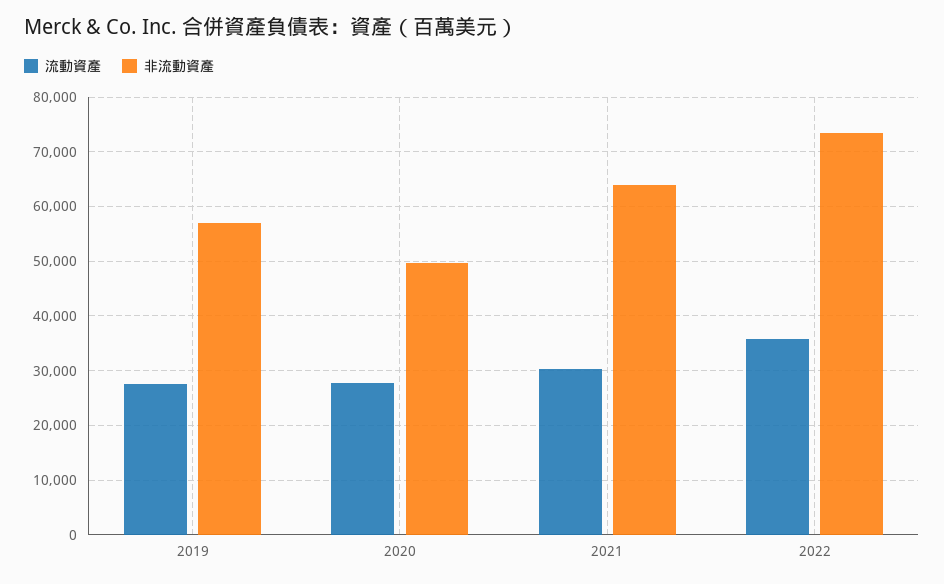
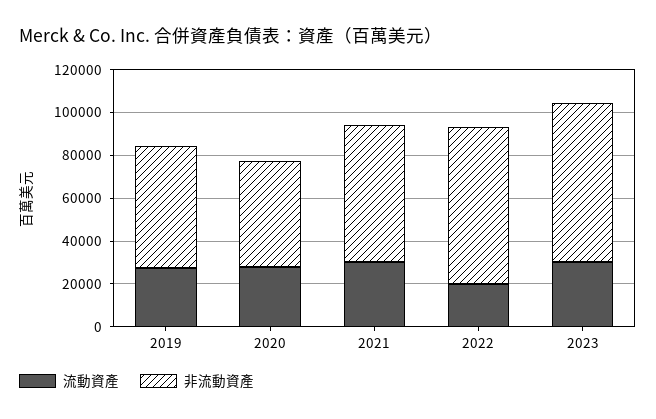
流動資產, 2022: 36000 -> 20000
流動資產, 2023: none -> 30000
非流動資產, 2023: none -> 75000

